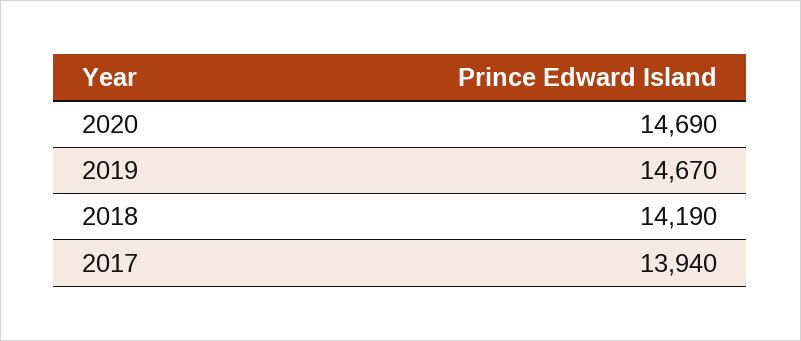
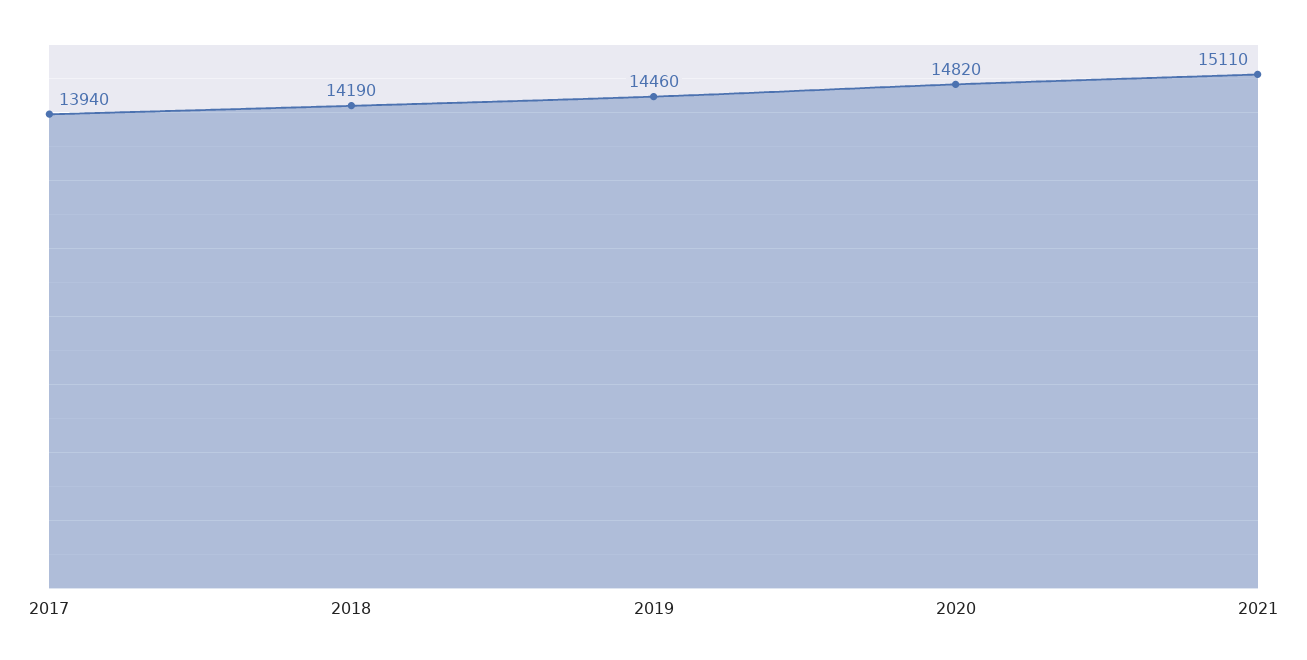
2020: 14690 -> 14820
2019: 14670 -> 14460
2021: none -> 15110

